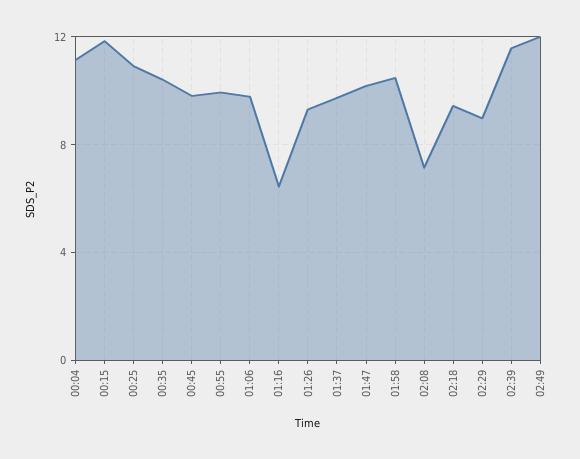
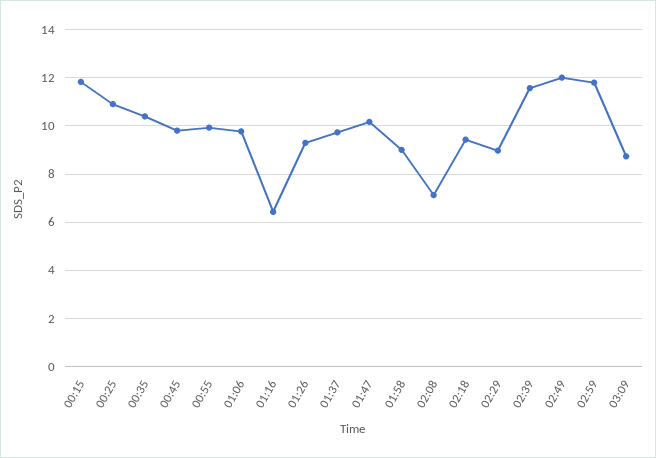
00:04: 11 -> none
01:58: 10.5 -> 9
02:59: none -> 11.75
03:09: none -> 8.75

